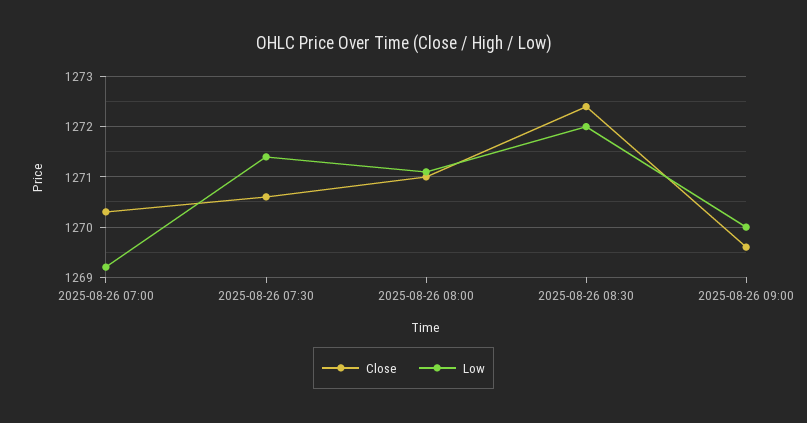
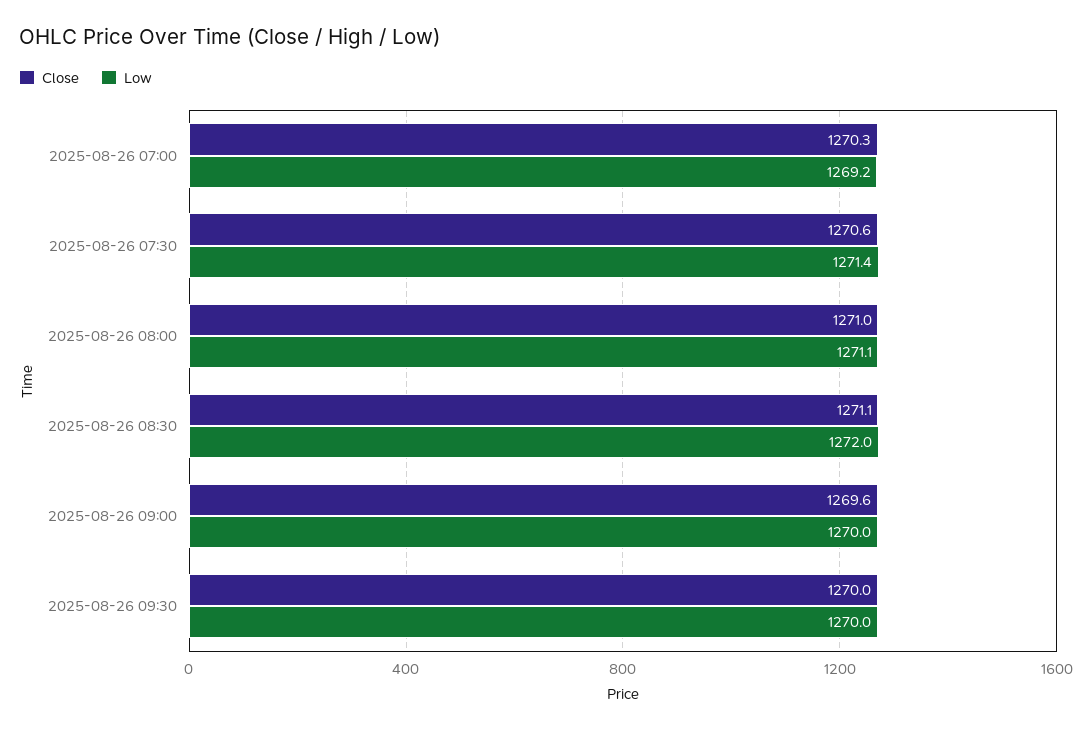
Close, 2025-08-26 08:30: 1272.5 -> 1271.1
Close, 2025-08-26 09:30: none -> 1270
Low, 2025-08-26 09:30: none -> 1270

